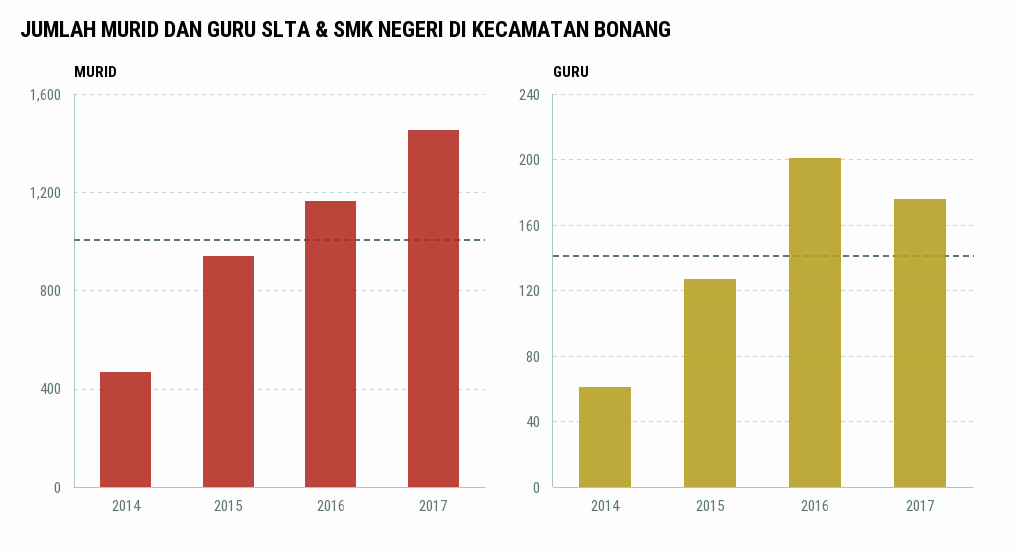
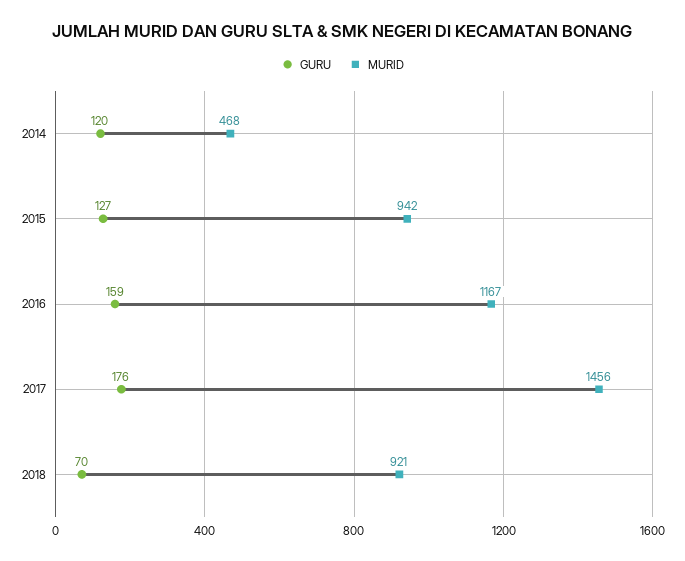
GURU, 2014: 60 -> 120
GURU, 2016: 200 -> 159
GURU, 2018: none -> 70
MURID, 2018: none -> 921

